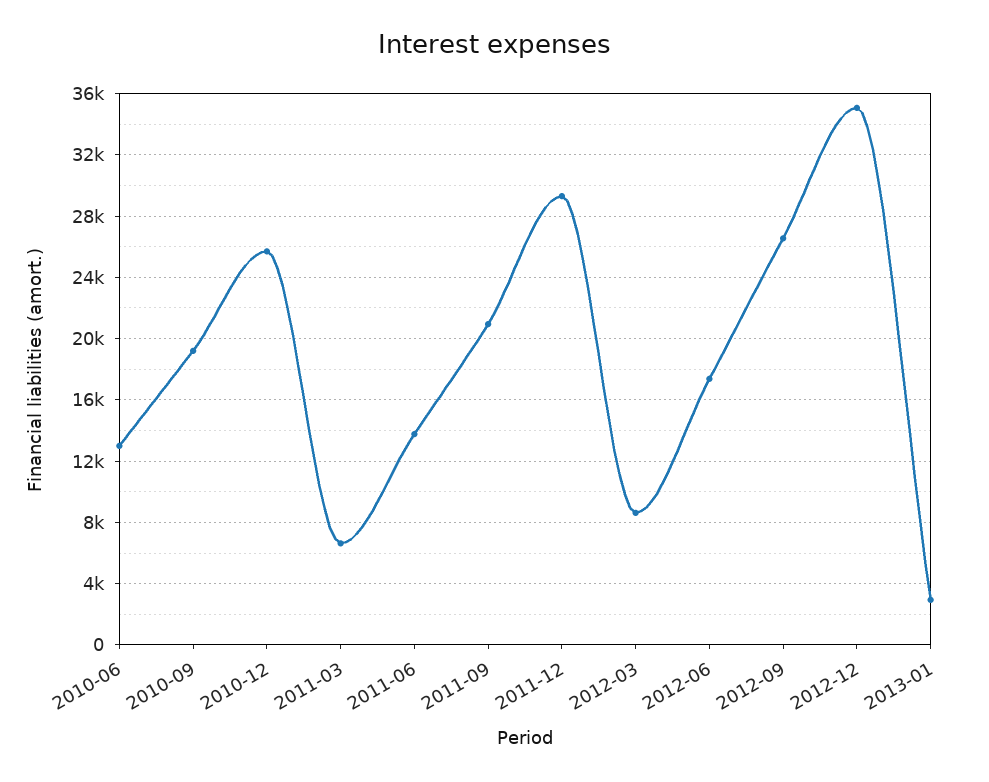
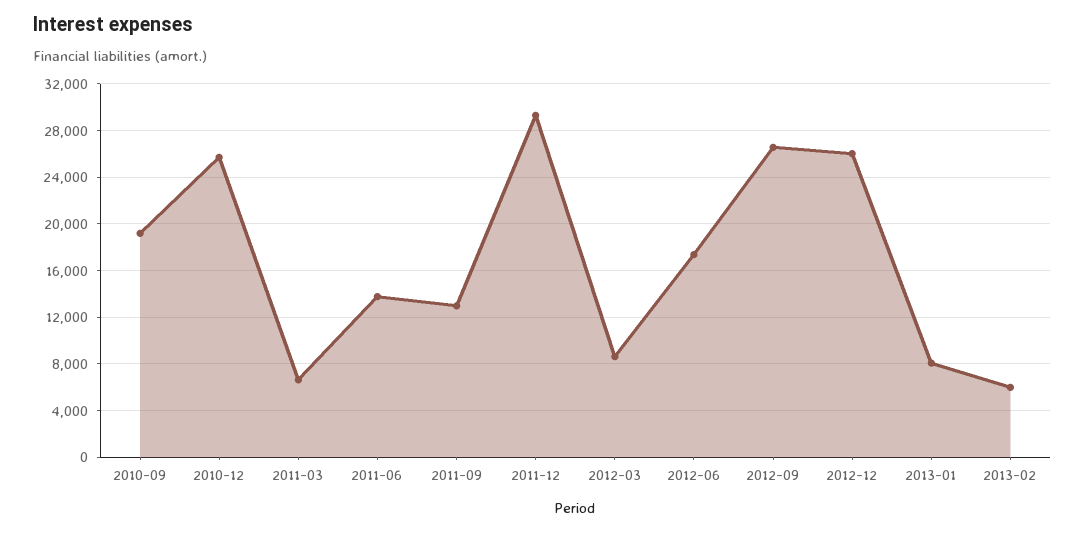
2010-06: 13000 -> none
2011-09: 21000 -> 13000
2012-12: 35000 -> 26000
2013-01: 3000 -> 8000
2013-02: none -> 6000

